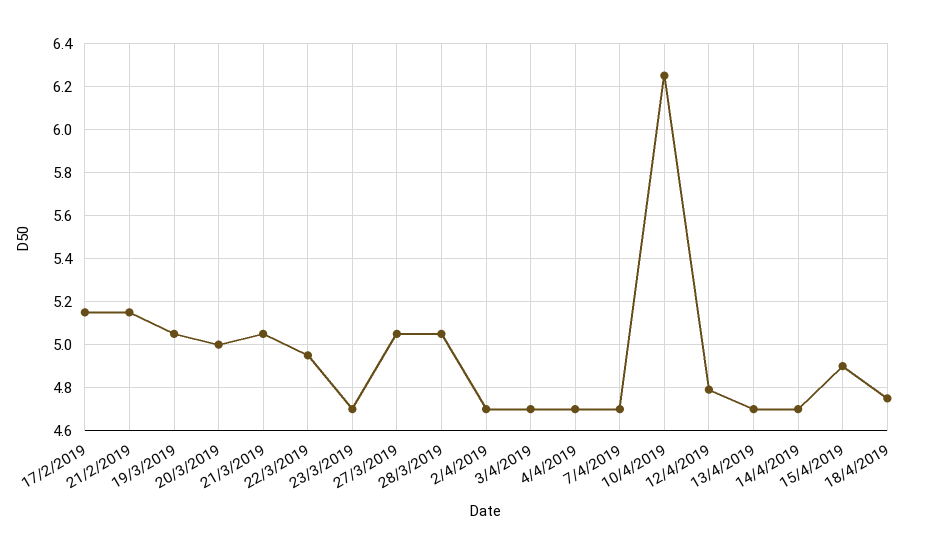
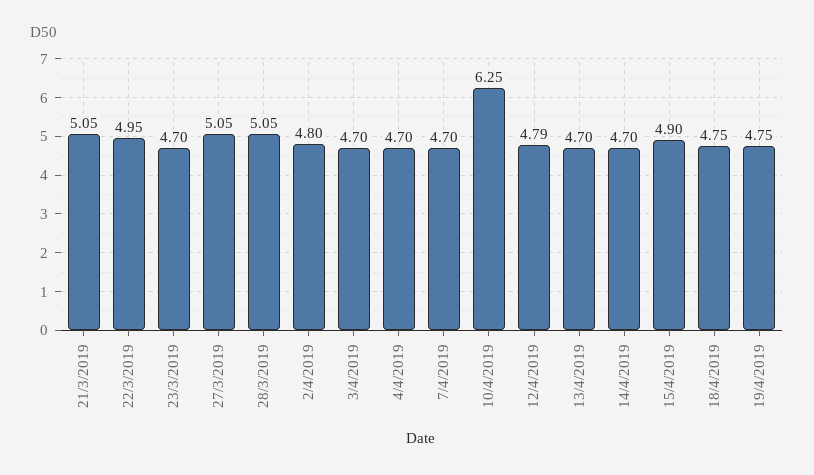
17/2/2019: 5.15 -> none
21/2/2019: 5.15 -> none
19/3/2019: 5.05 -> none
20/3/2019: 5 -> none
2/4/2019: 4.7 -> 4.8
19/4/2019: none -> 4.75

